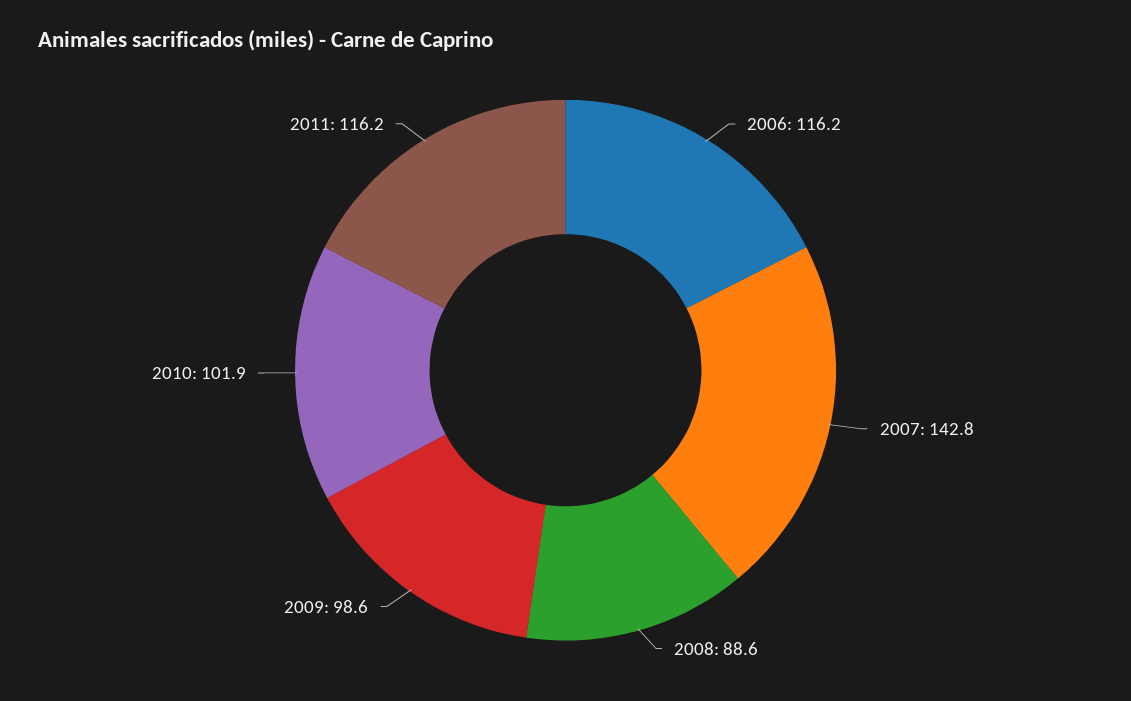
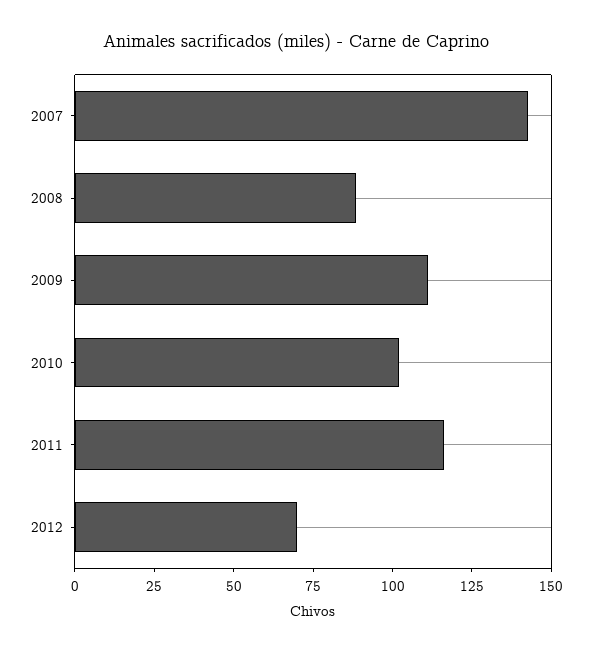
2006: 116.2 -> none
2009: 98.6 -> 110
2012: none -> 70

